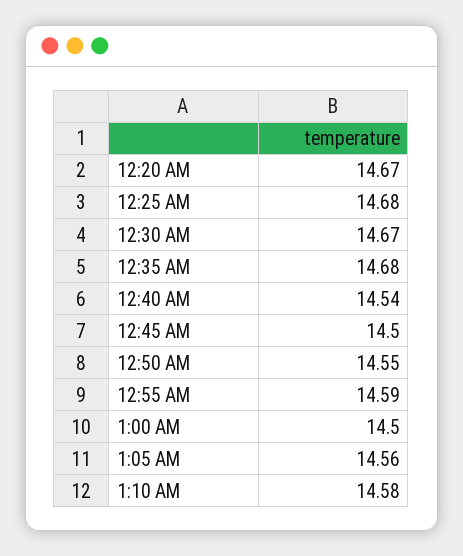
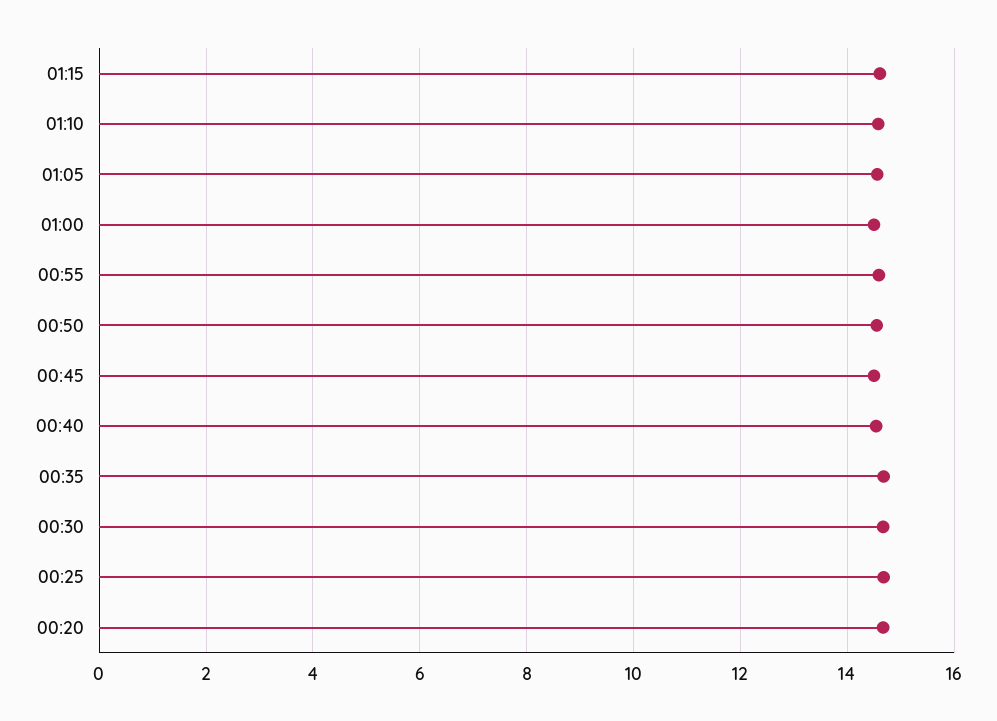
01:15: none -> 14.6

